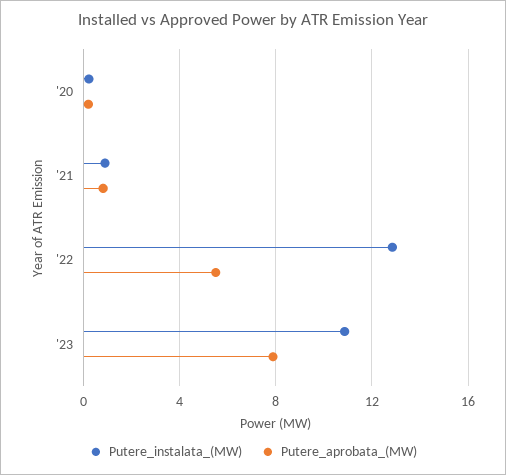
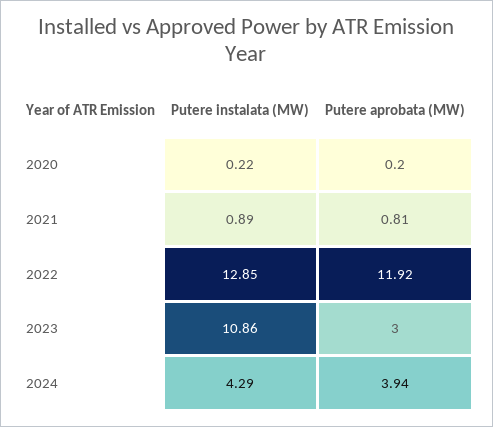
Putere_aprobata_(MW), '22: 5.5 -> 11.92
Putere_aprobata_(MW), '23: 8 -> 3
Putere_instalata_(MW), 2024: none -> 4.29
Putere_aprobata_(MW), 2024: none -> 3.94

